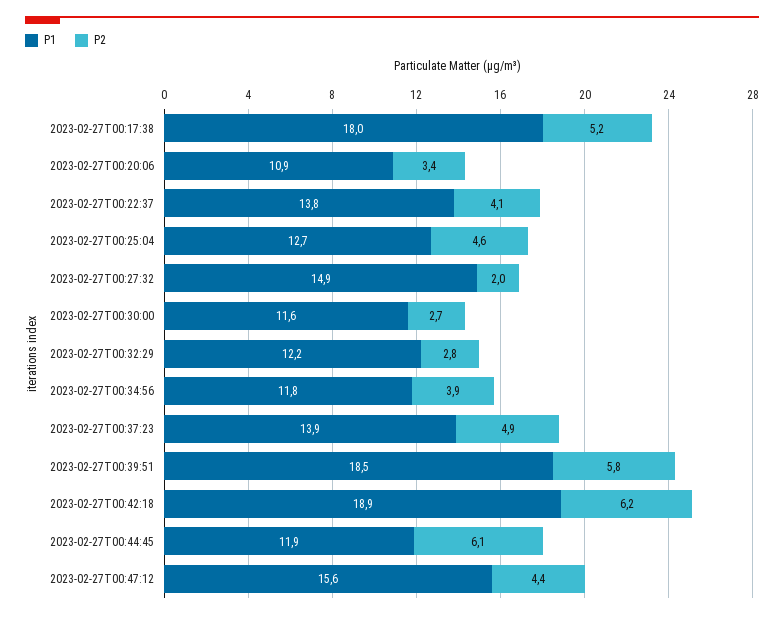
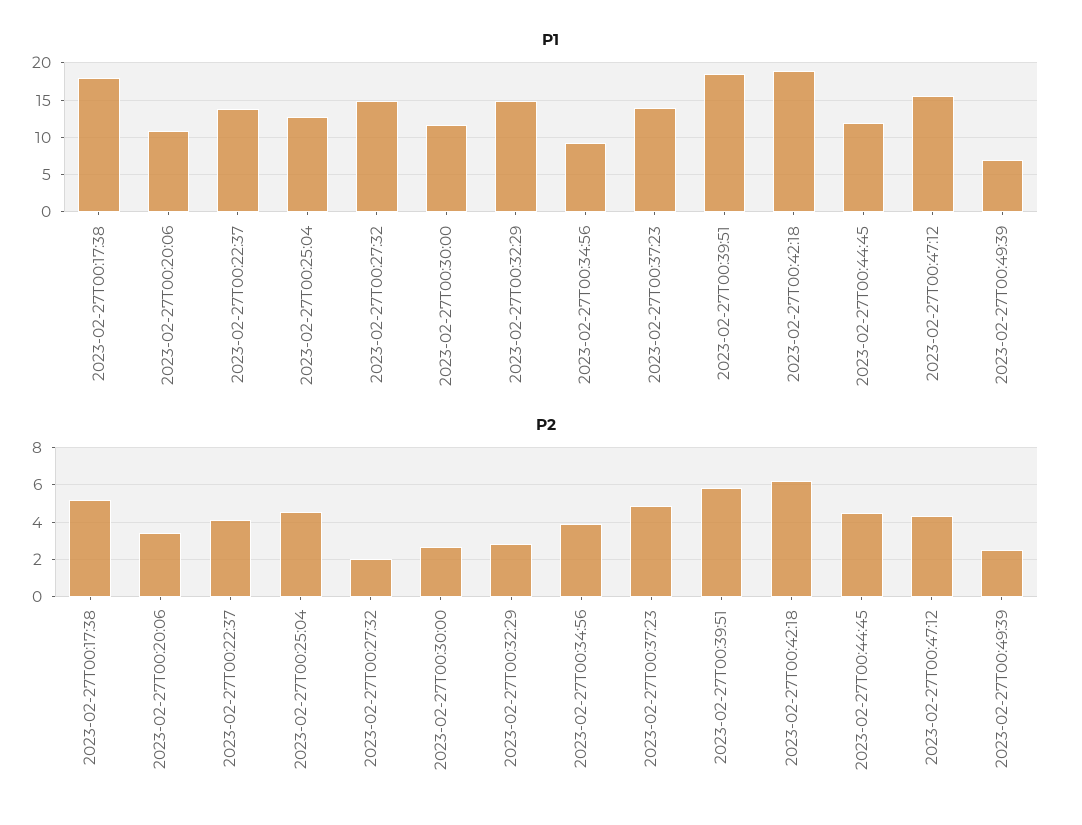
P1, 2023-02-27T00:32:29: 12.2 -> 15
P1, 2023-02-27T00:34:56: 11.8 -> 9
P2, 2023-02-27T00:44:45: 6.1 -> 4.5
P1, 2023-02-27T00:49:39: none -> 7
P2, 2023-02-27T00:49:39: none -> 2.5

